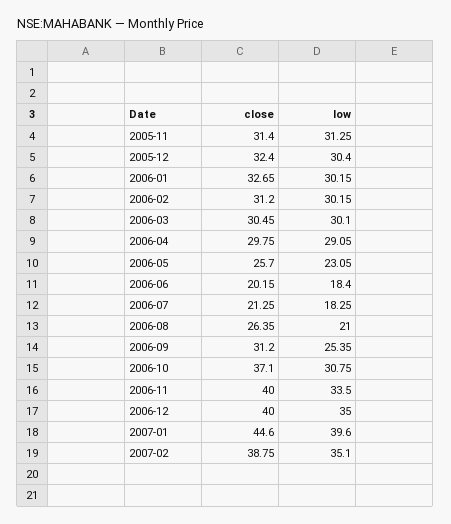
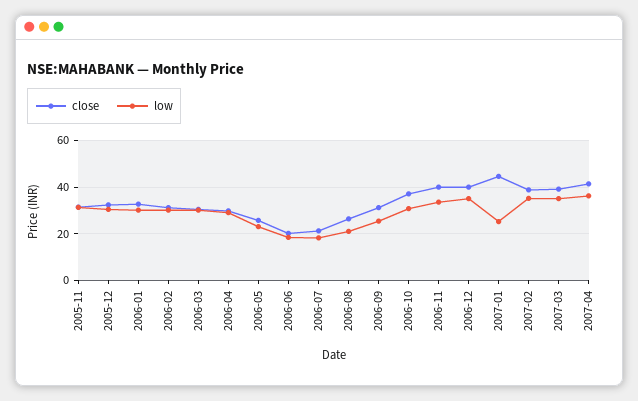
low, 2007-01: 39.6 -> 25
close, 2007-03: none -> 40
low, 2007-03: none -> 35
close, 2007-04: none -> 40
low, 2007-04: none -> 35

